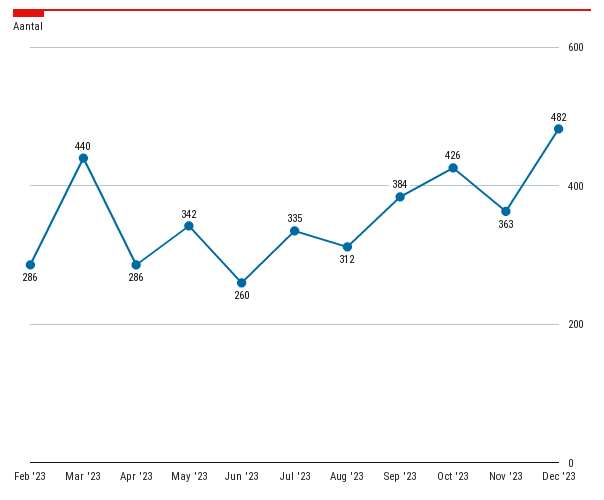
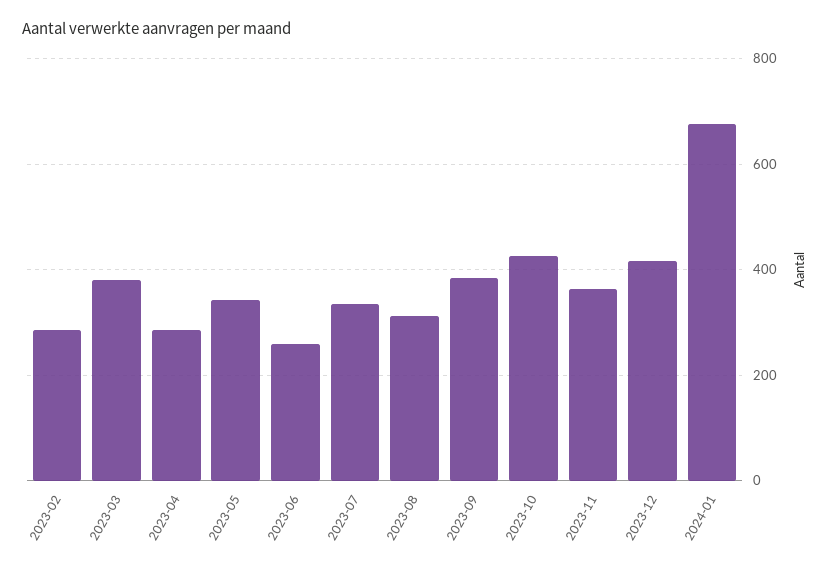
Mar '23: 440 -> 380
Dec '23: 482 -> 420
2024-01: none -> 680

